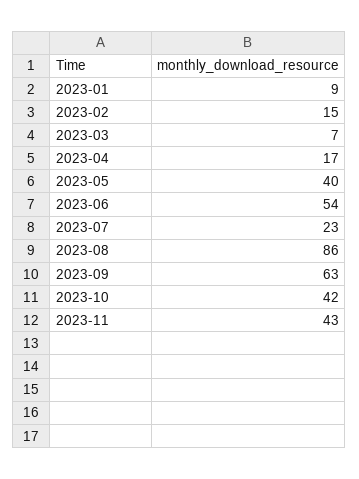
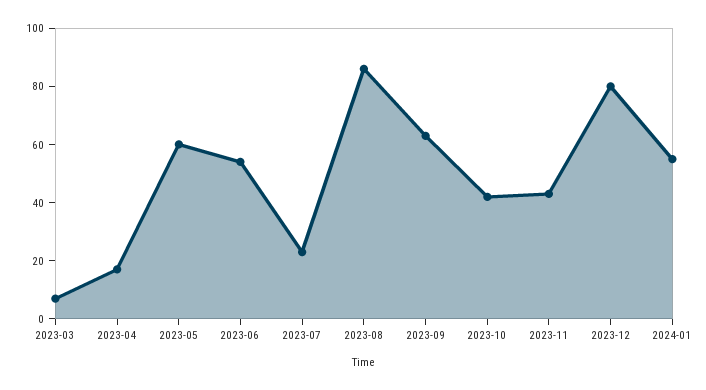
2023-01: 9 -> none
2023-02: 15 -> none
2023-05: 40 -> 60
2023-12: none -> 80
2024-01: none -> 55

